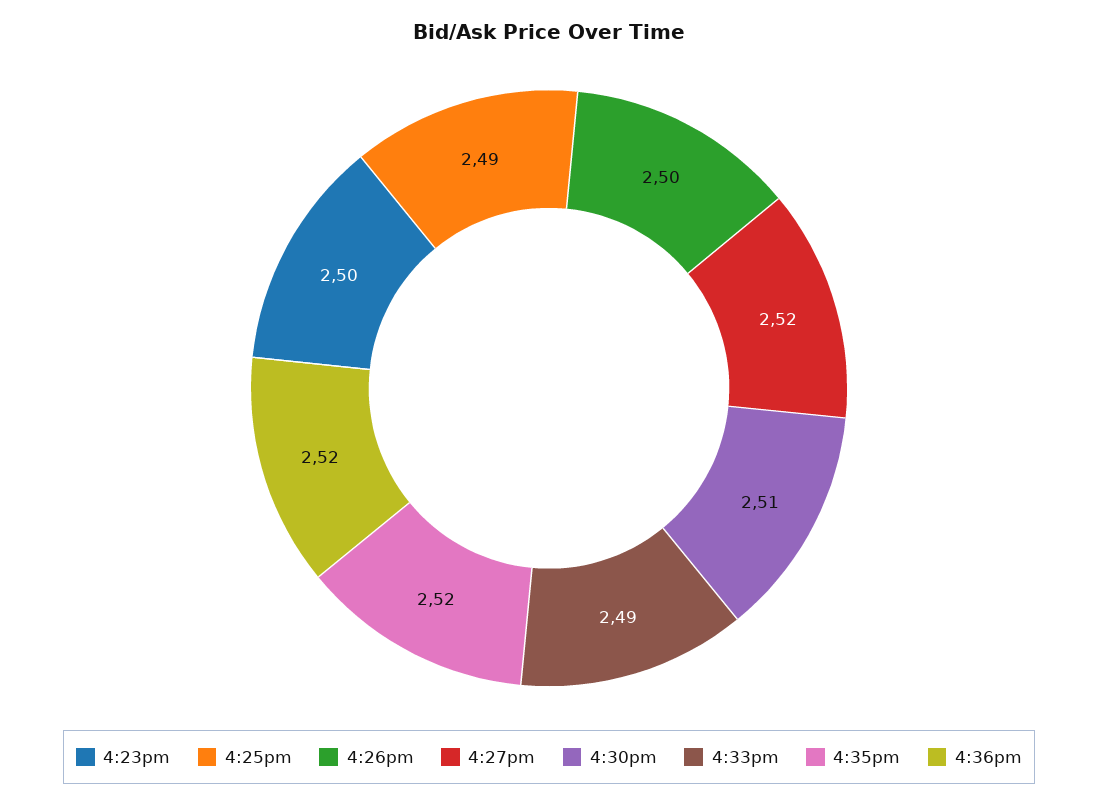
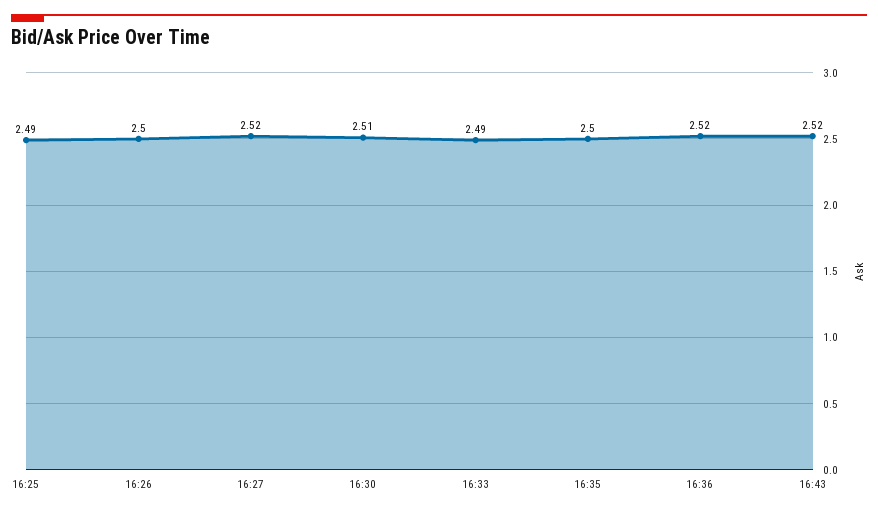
4:23pm: 2.5 -> none
4:35pm: 2.52 -> 2.5
16:43: none -> 2.52

